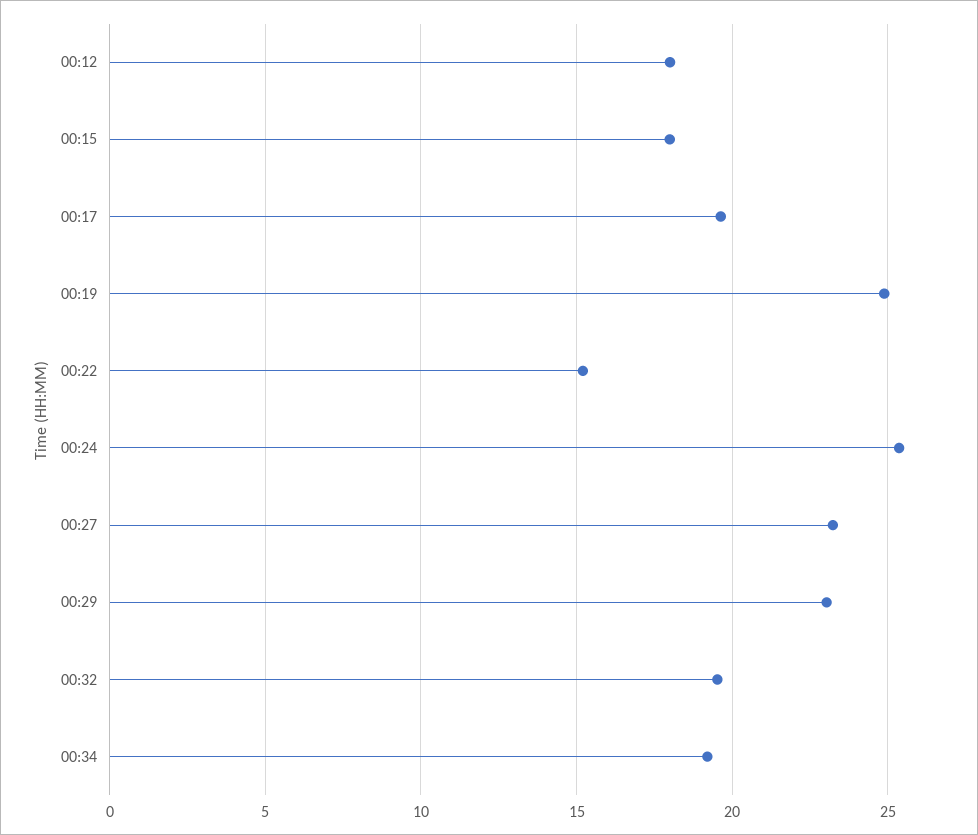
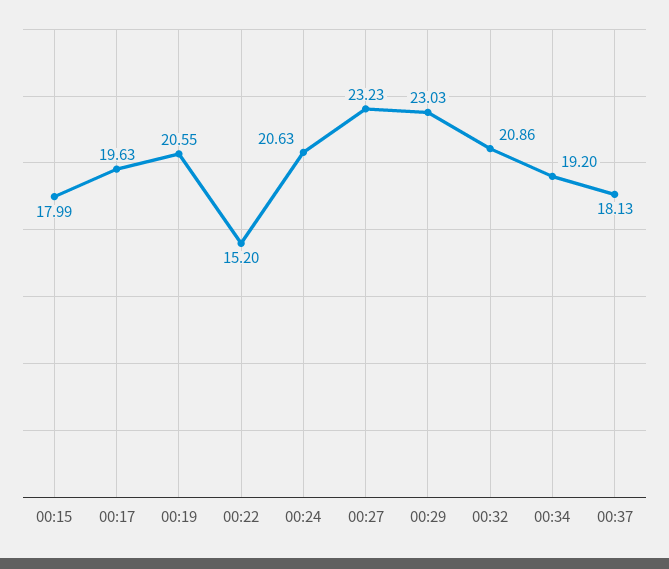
00:12: 18 -> none
00:19: 25 -> 20.55
00:24: 25.5 -> 20.63
00:32: 19.5 -> 20.86
00:37: none -> 18.13

